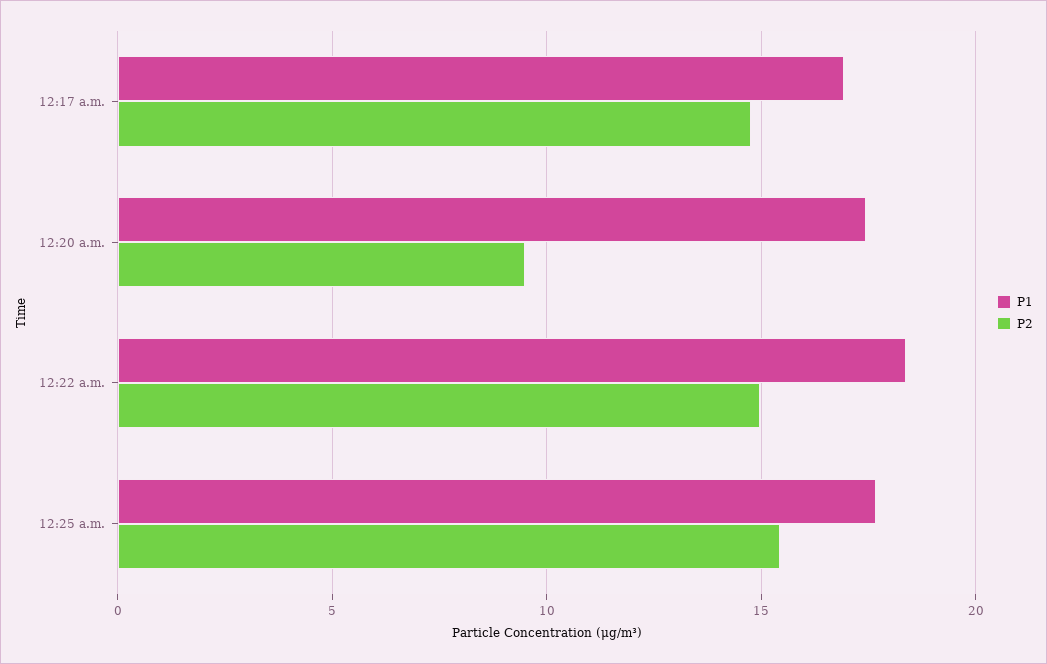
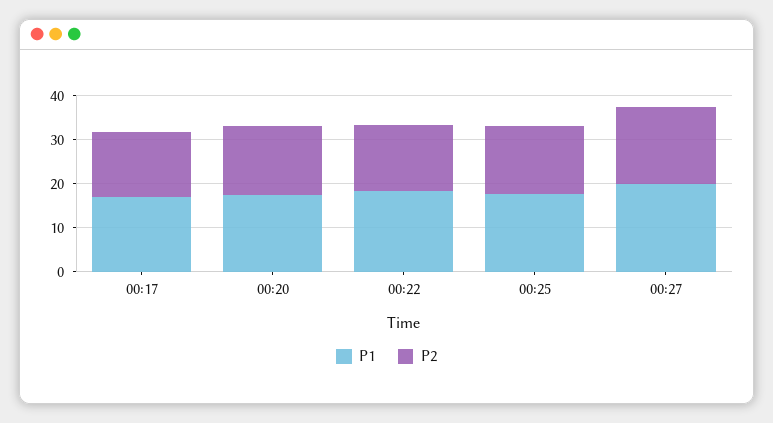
P2, 12:20 a.m.: 9.5 -> 16
P1, 00:27: none -> 20
P2, 00:27: none -> 18

